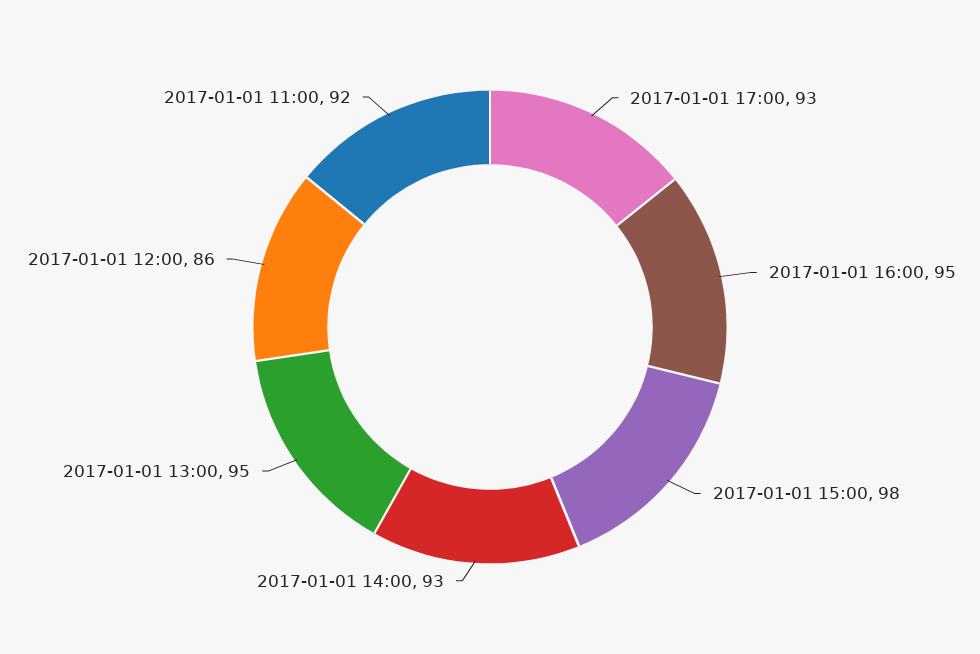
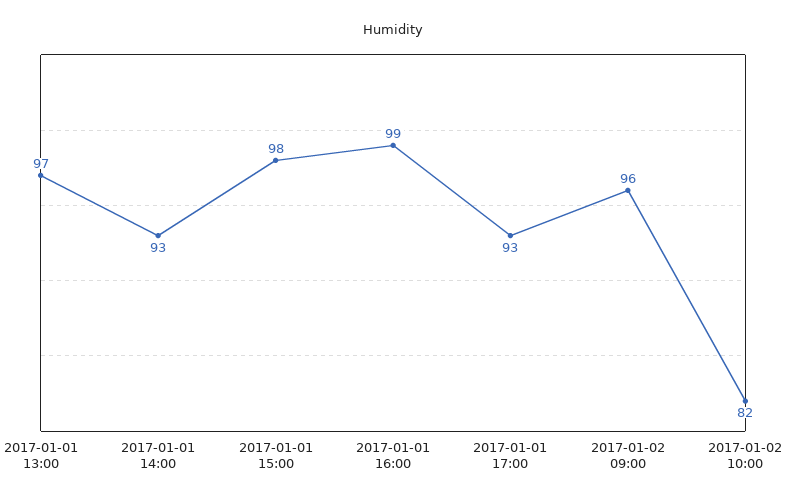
2017-01-01 16:00: 95 -> 99
2017-01-01 13:00: 95 -> 97
2017-01-01 12:00: 86 -> none
2017-01-01 11:00: 92 -> none
2017-01-02 09:00: none -> 96
2017-01-02 10:00: none -> 82

